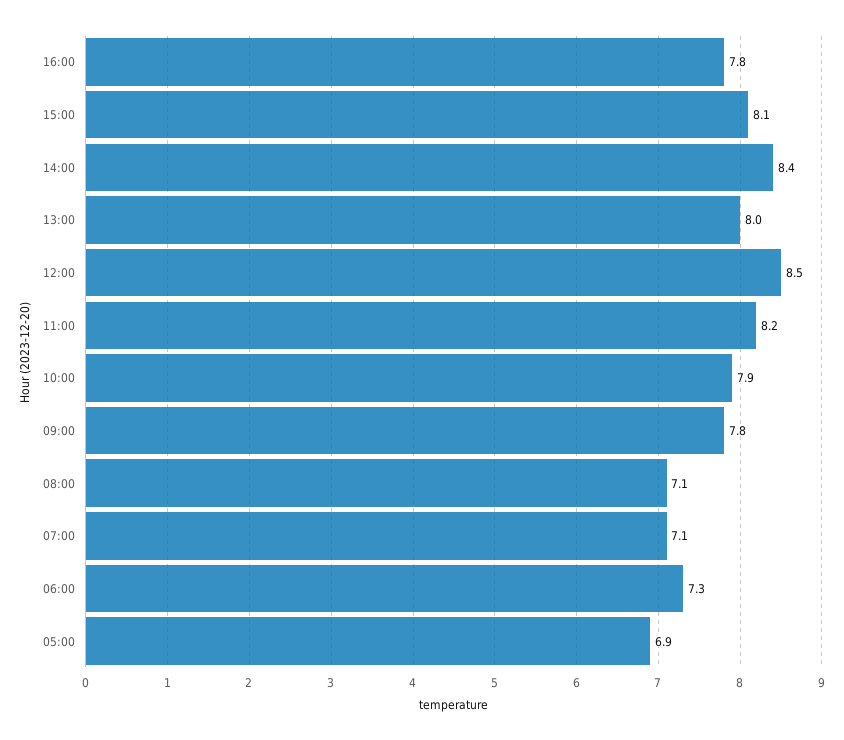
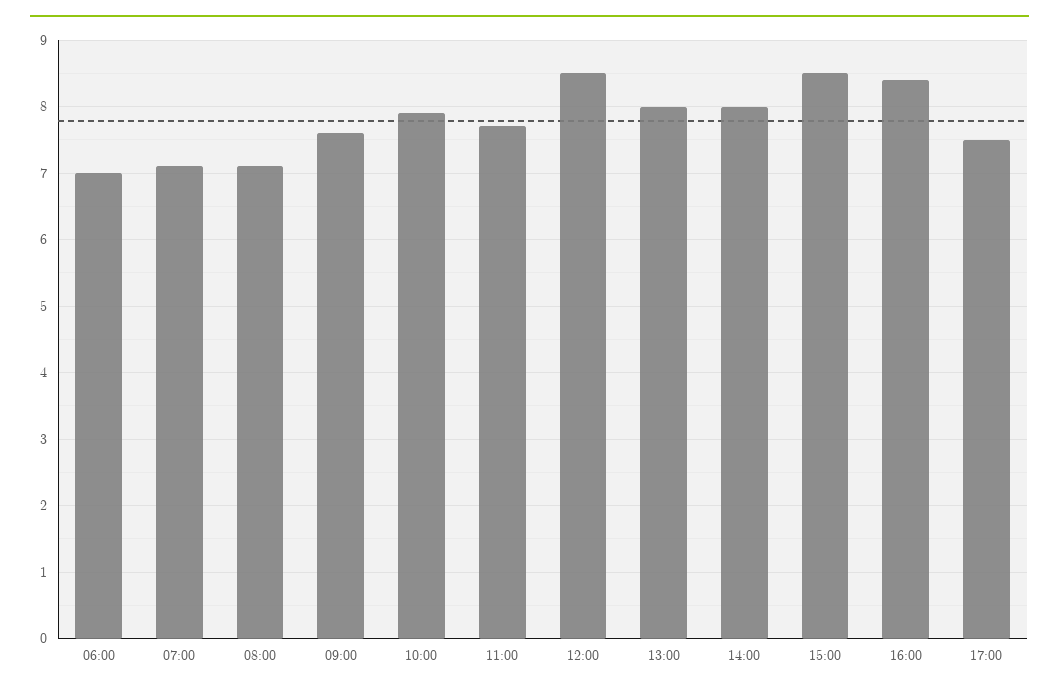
16:00: 7.8 -> 8.4
15:00: 8.1 -> 8.5
14:00: 8.4 -> 8
11:00: 8.2 -> 7.7
09:00: 7.8 -> 7.6
06:00: 7.3 -> 7
05:00: 6.9 -> none
17:00: none -> 7.5

